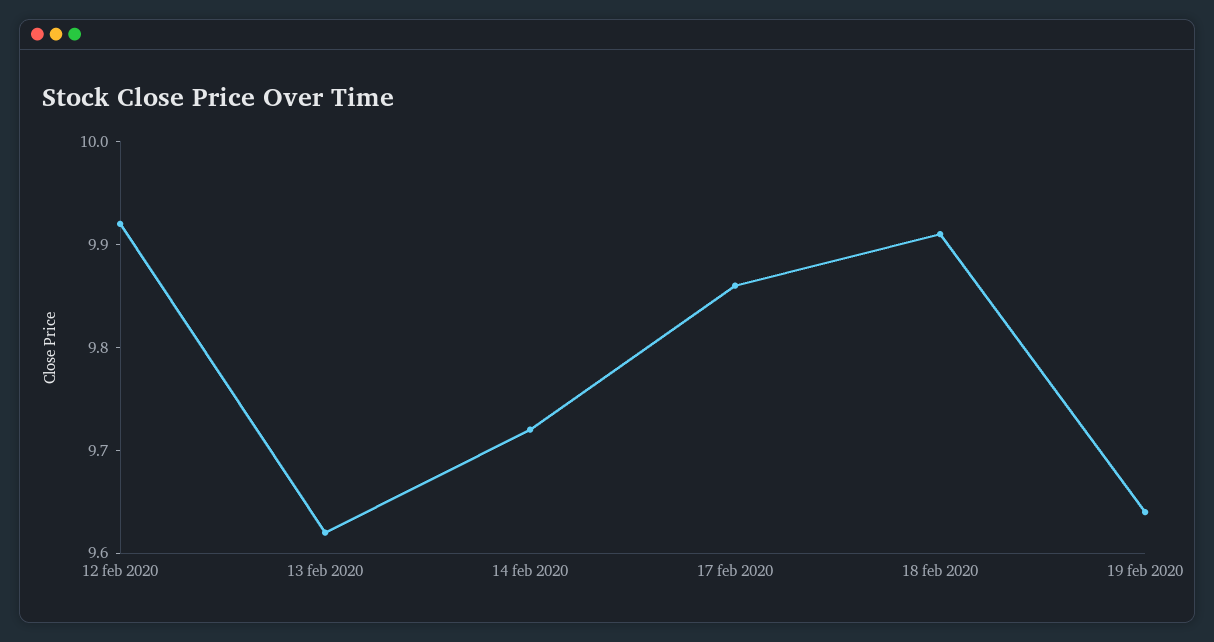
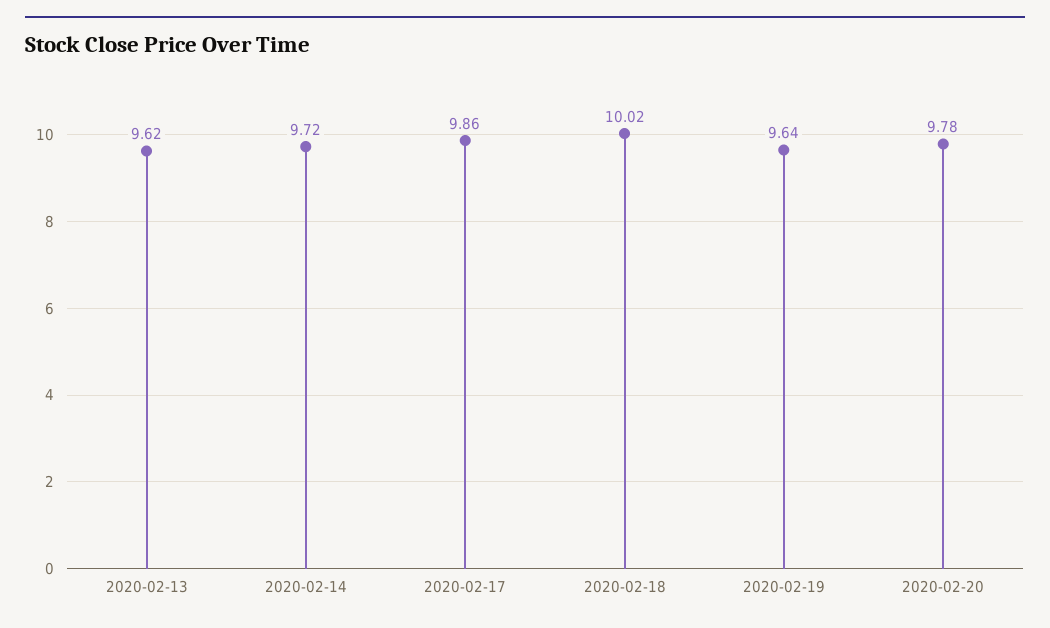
12 feb 2020: 9.92 -> none
18 feb 2020: 9.91 -> 10.02
2020-02-20: none -> 9.78

